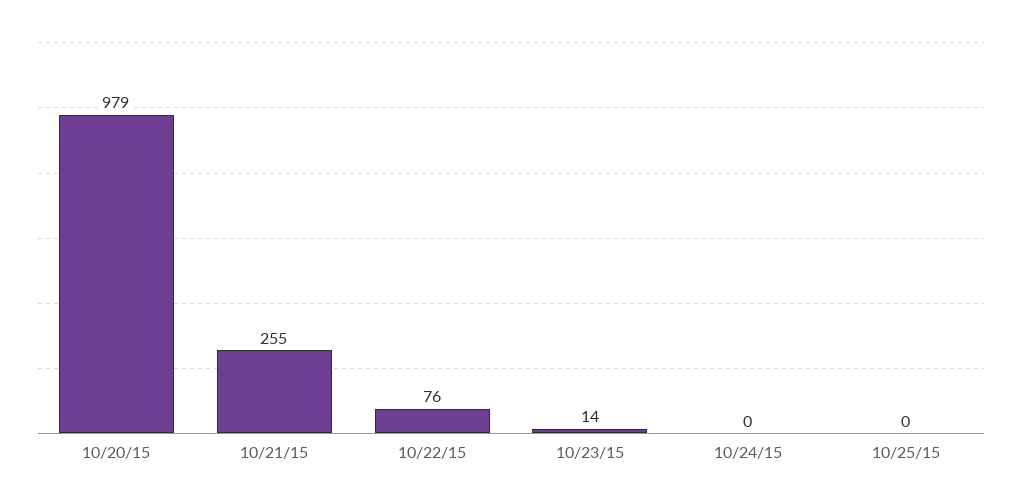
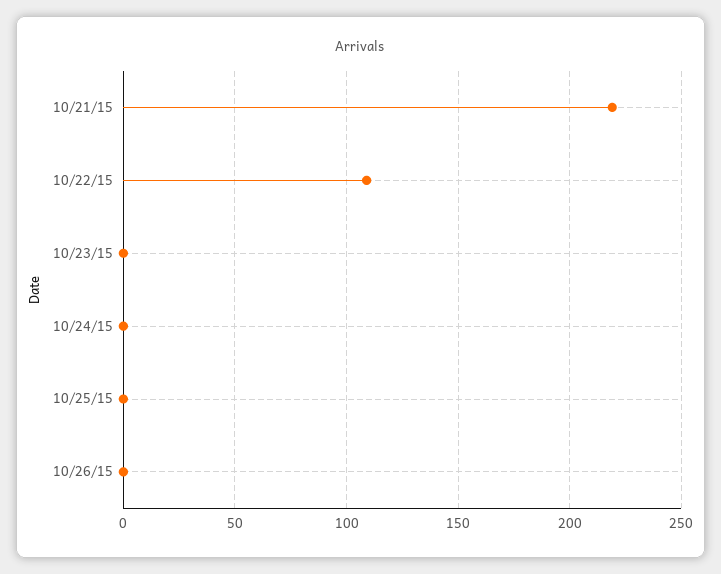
10/20/15: 979 -> none
10/21/15: 255 -> 220
10/22/15: 76 -> 110
10/23/15: 14 -> 0
10/26/15: none -> 0

